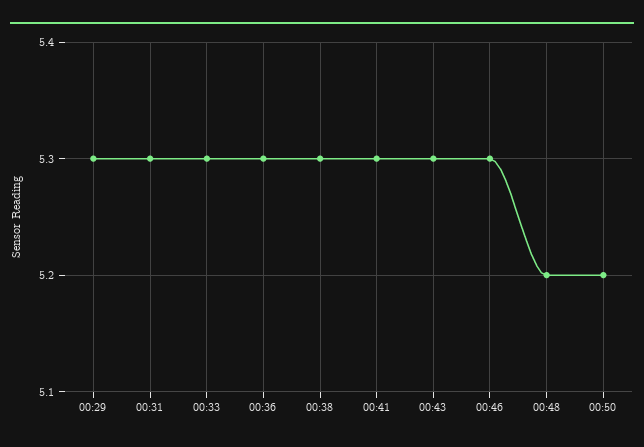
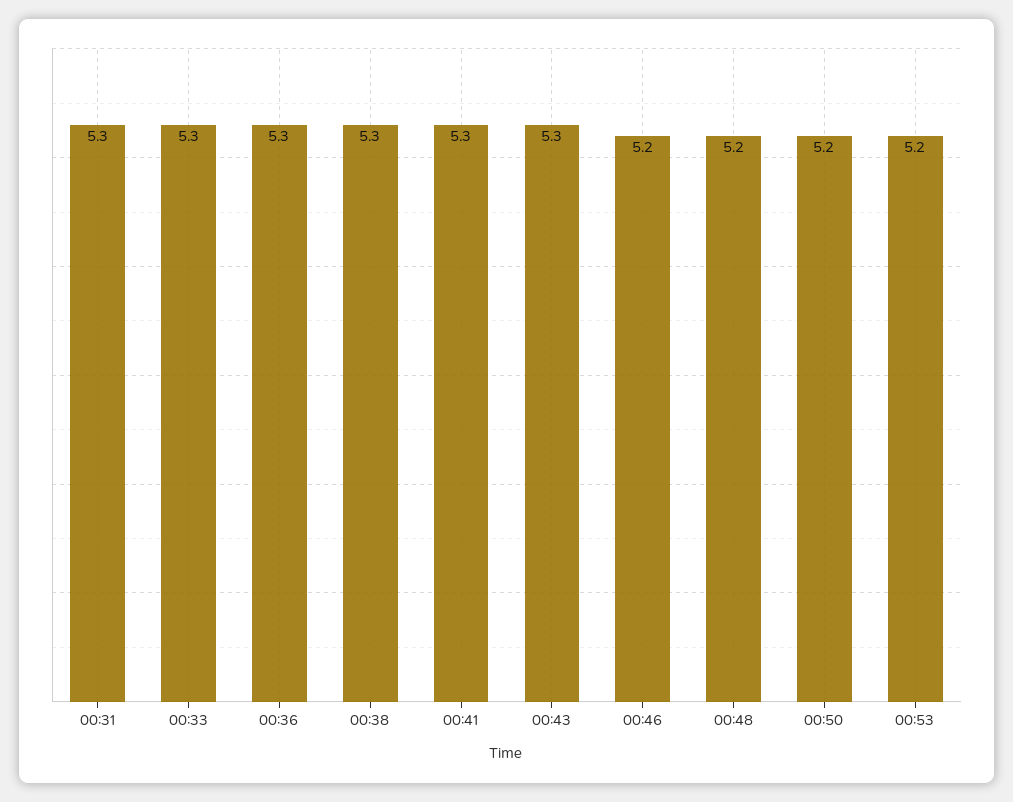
00:29: 5.3 -> none
00:46: 5.3 -> 5.2
00:53: none -> 5.2

